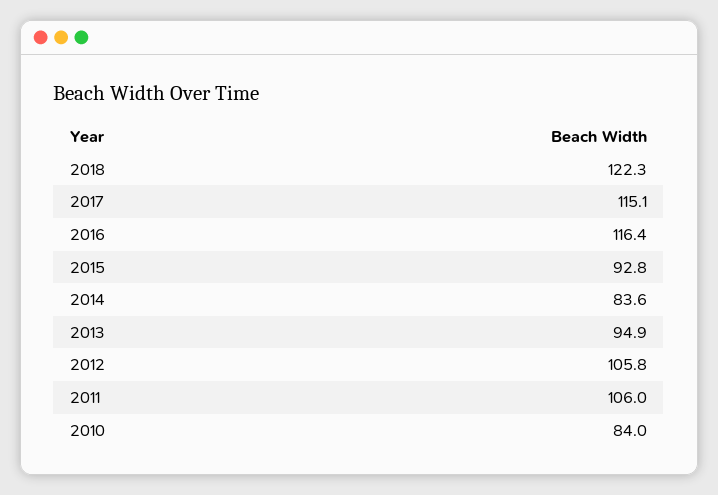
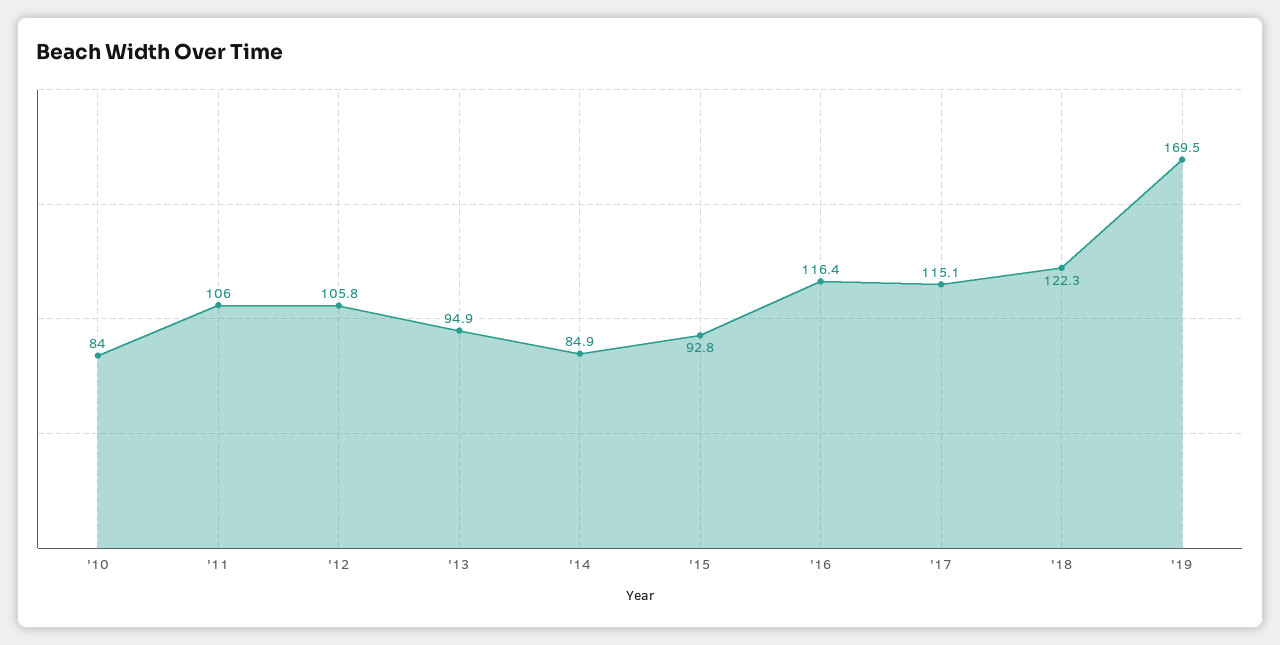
2014: 83.6 -> 84.9
'19: none -> 169.5

